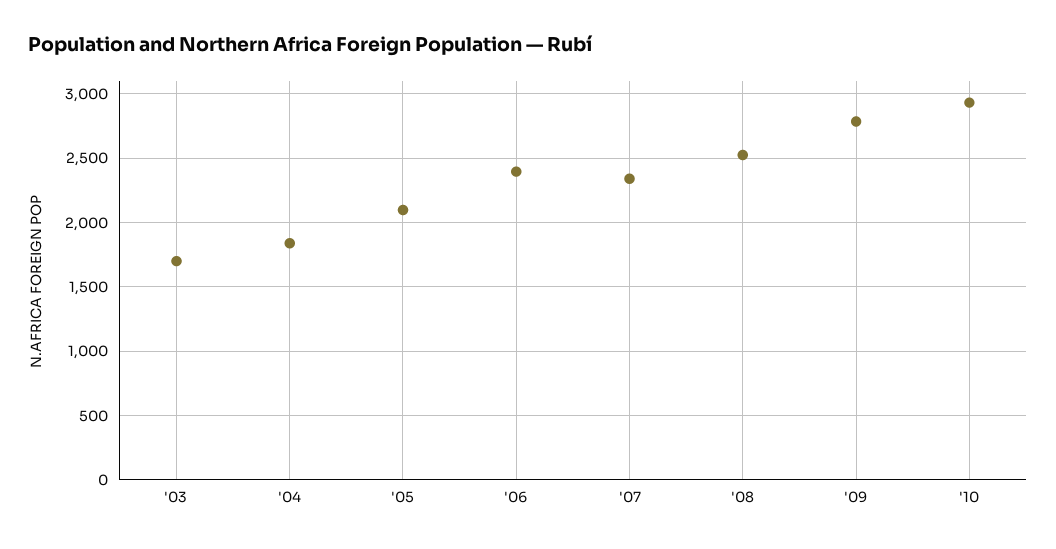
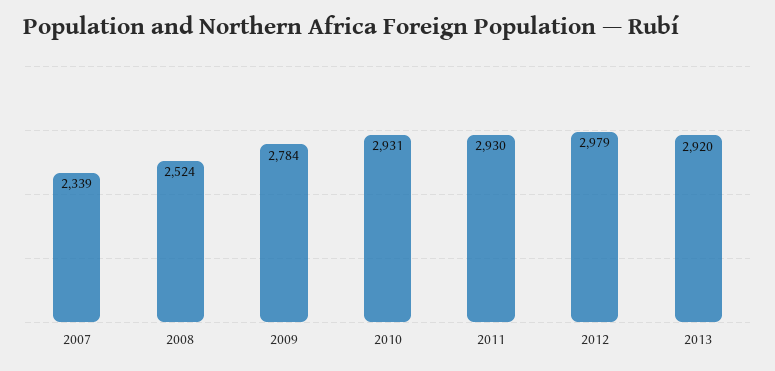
'03: 1700 -> none
'04: 1850 -> none
'05: 2100 -> none
'06: 2400 -> none
2011: none -> 2930
2012: none -> 2979
2013: none -> 2920

